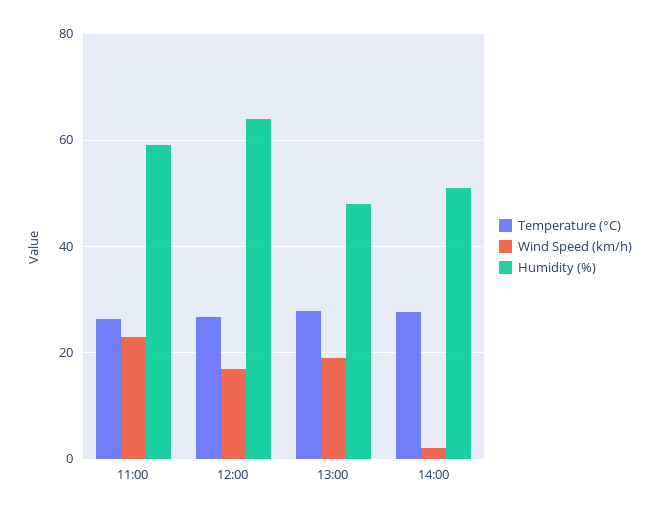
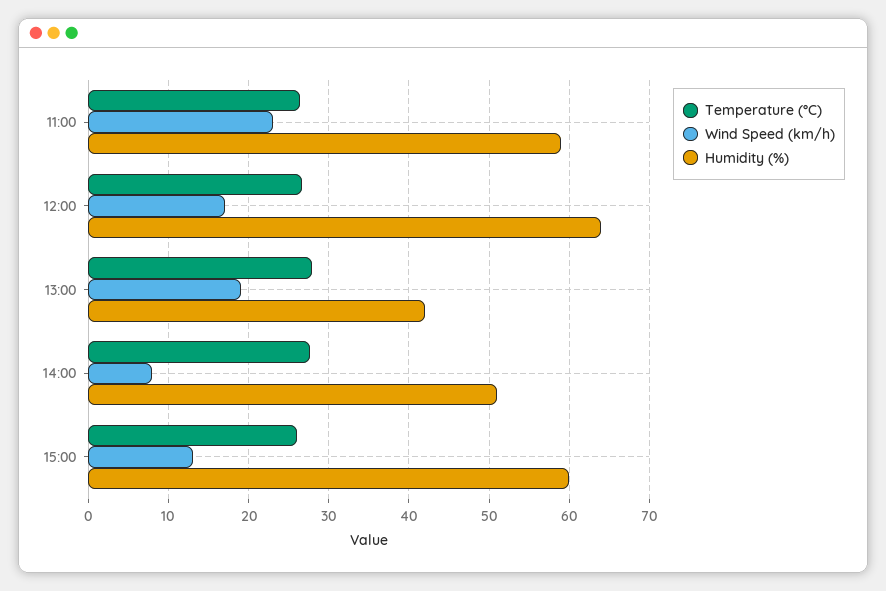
Humidity (%), 13:00: 48 -> 42
Wind Speed (km/h), 14:00: 2 -> 8
Temperature (°C), 15:00: none -> 26
Wind Speed (km/h), 15:00: none -> 13
Humidity (%), 15:00: none -> 60

